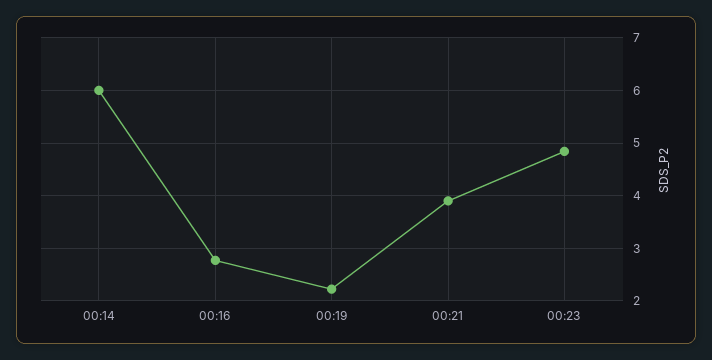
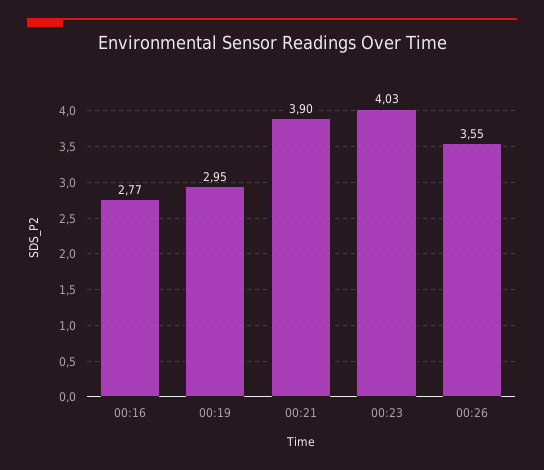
00:14: 6 -> none
00:19: 2.2 -> 2.95
00:23: 4.8 -> 4.03
00:26: none -> 3.55

